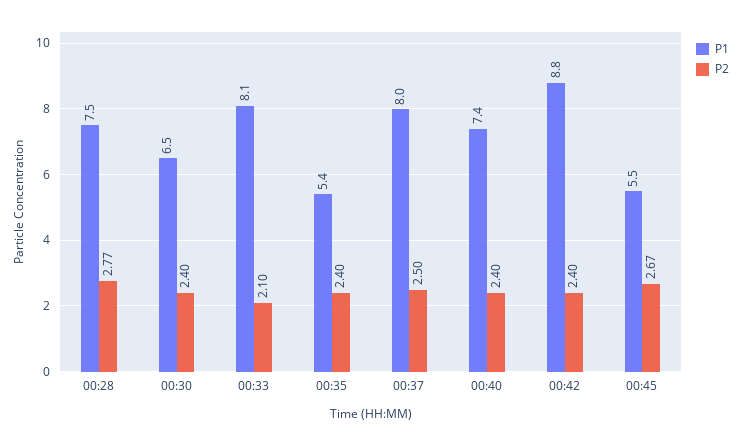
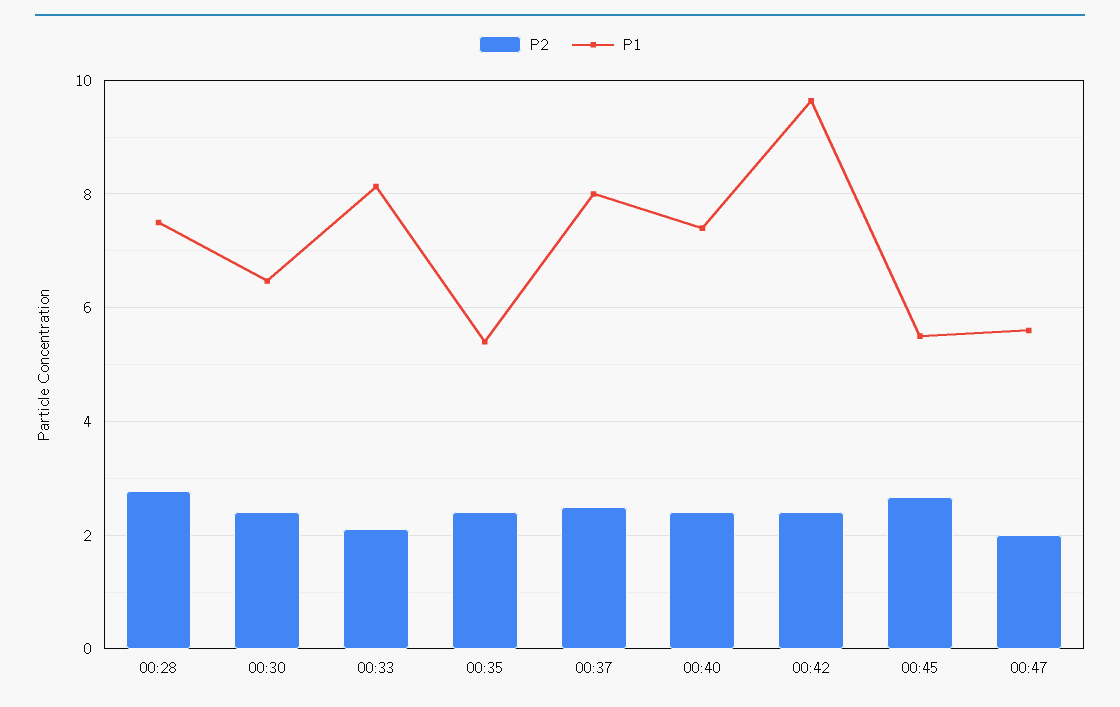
P1, 00:42: 8.8 -> 9.6
P2, 00:47: none -> 2
P1, 00:47: none -> 5.6

